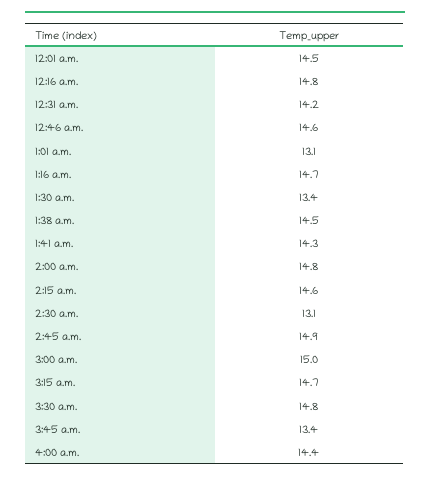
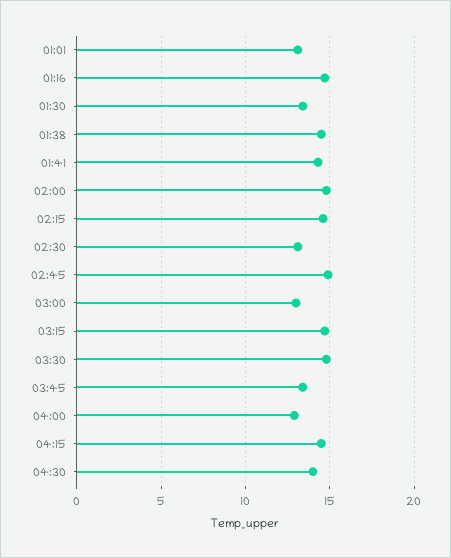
12:01 a.m.: 14.5 -> none
12:16 a.m.: 14.8 -> none
12:31 a.m.: 14.2 -> none
12:46 a.m.: 14.6 -> none
3:00 a.m.: 15 -> 13
4:00 a.m.: 14.4 -> 13
04:15: none -> 14.5
04:30: none -> 14

